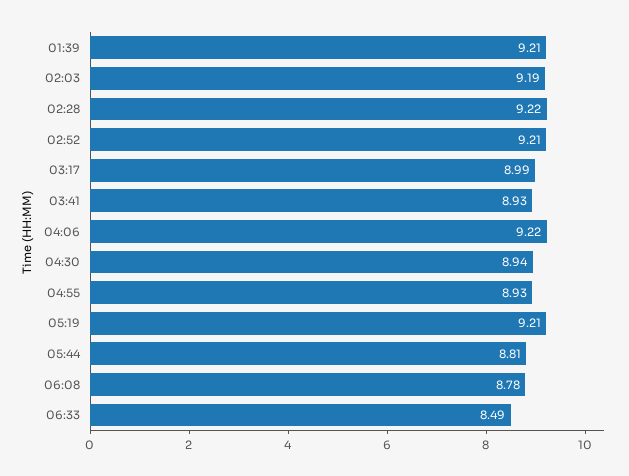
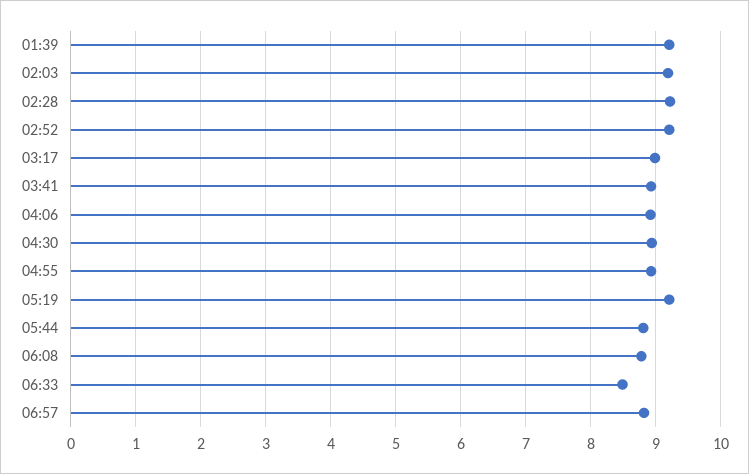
04:06: 9.22 -> 8.9
06:57: none -> 8.8

